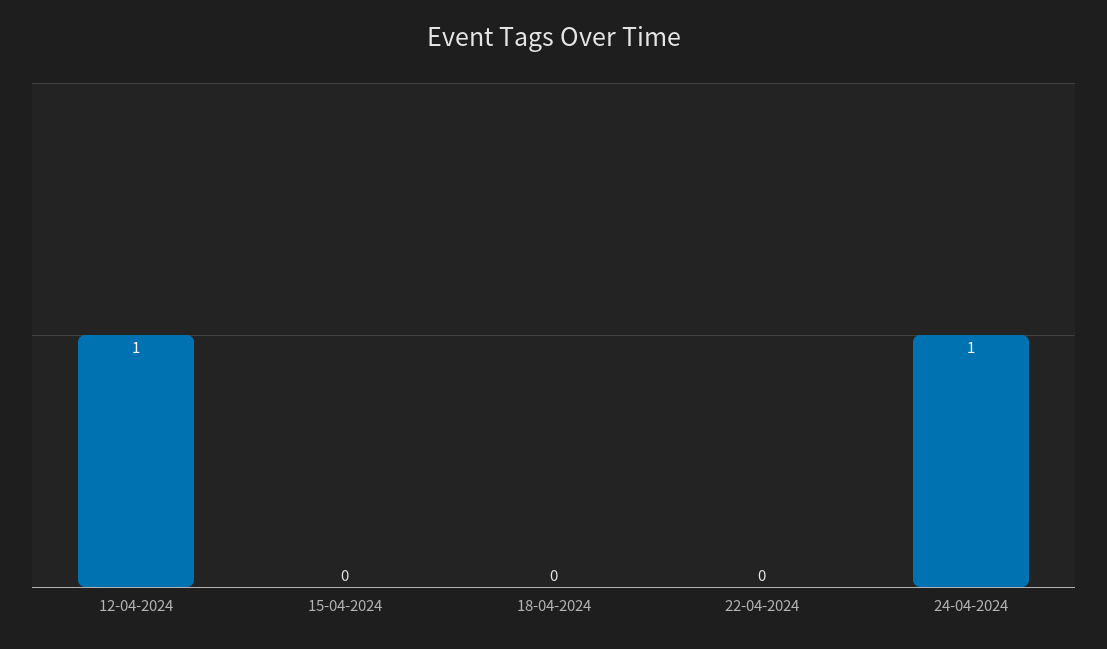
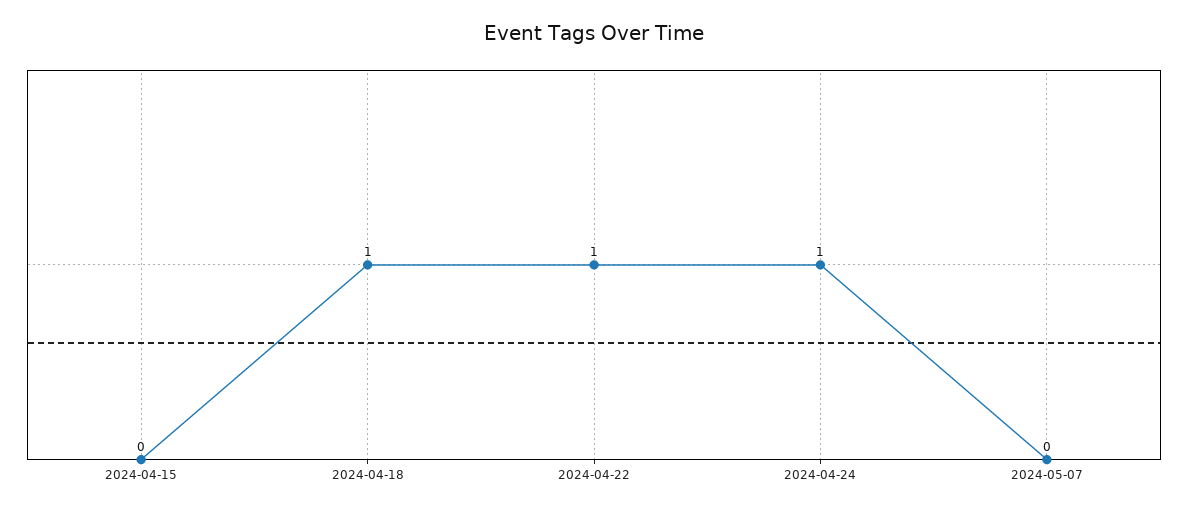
12-04-2024: 1 -> none
18-04-2024: 0 -> 1
22-04-2024: 0 -> 1
2024-05-07: none -> 0

